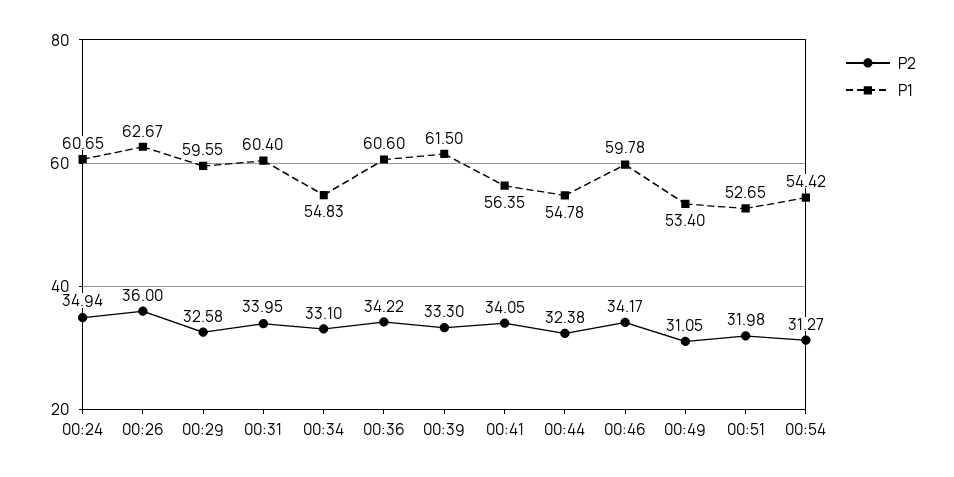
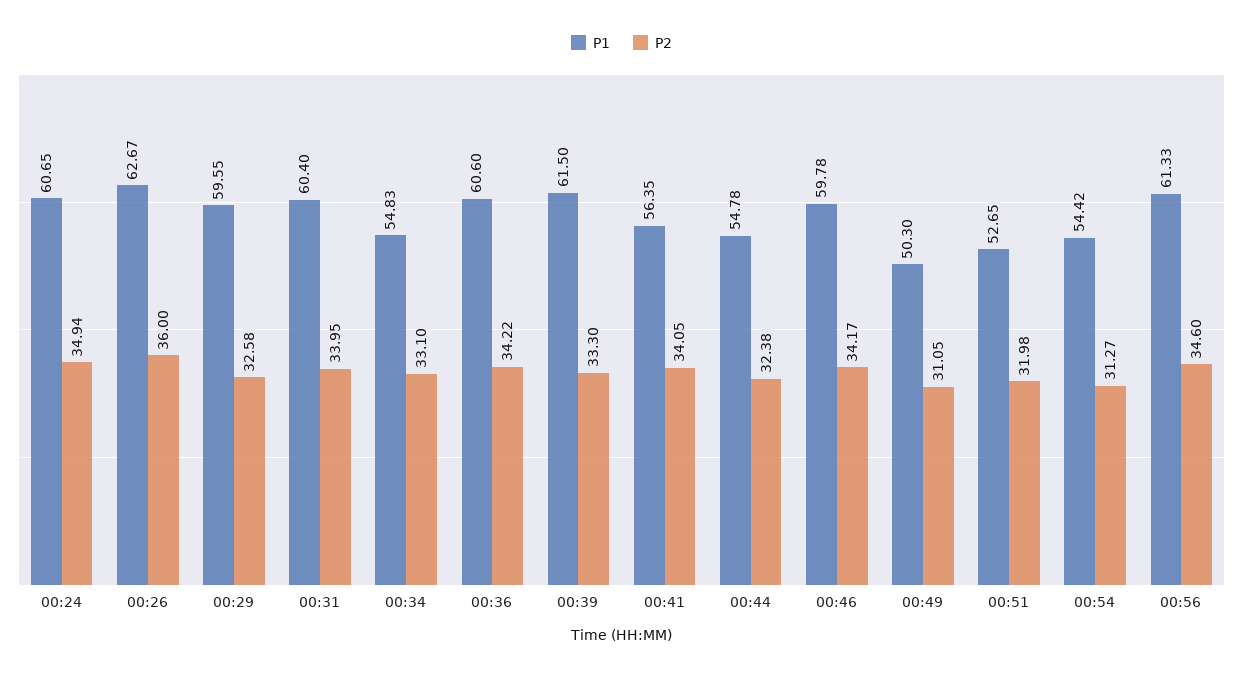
P1, 00:49: 53.4 -> 50.3
P1, 00:56: none -> 61.33
P2, 00:56: none -> 34.6

